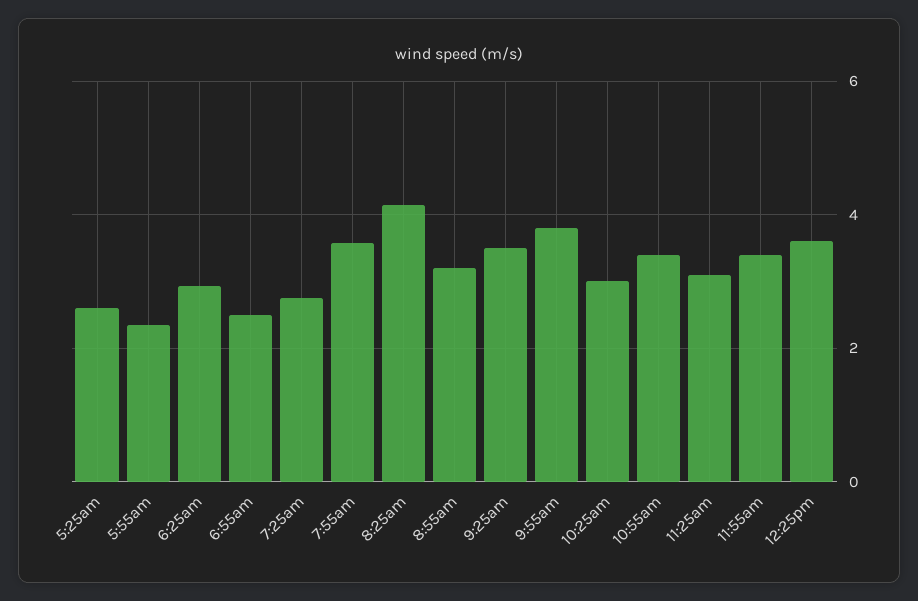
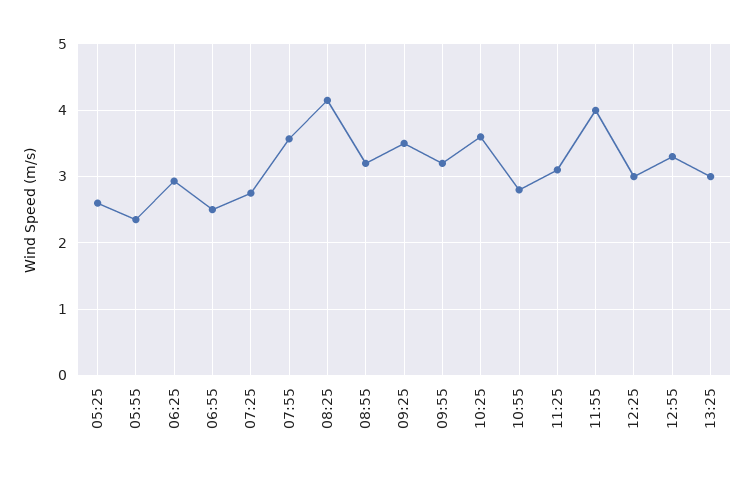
9:55am: 3.8 -> 3.2
10:25am: 3 -> 3.6
10:55am: 3.4 -> 2.8
11:55am: 3.4 -> 4
12:25pm: 3.6 -> 3
12:55: none -> 3.3
13:25: none -> 3

